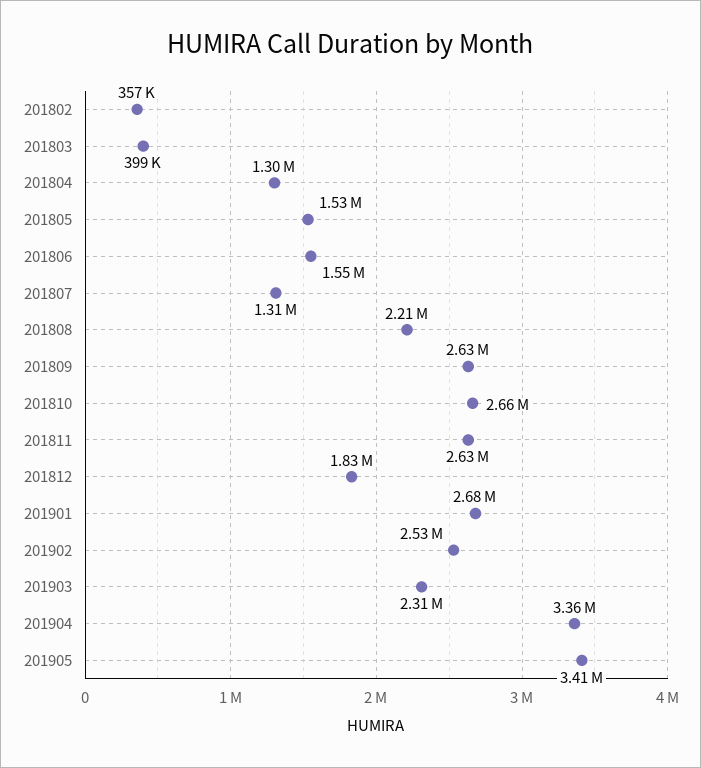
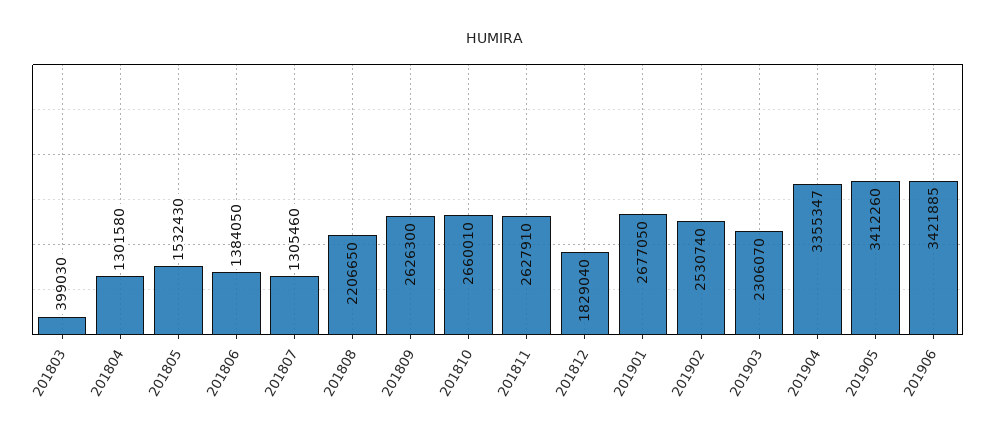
201802: 357000 -> none
201806: 1550000 -> 1384050
201906: none -> 3421885

